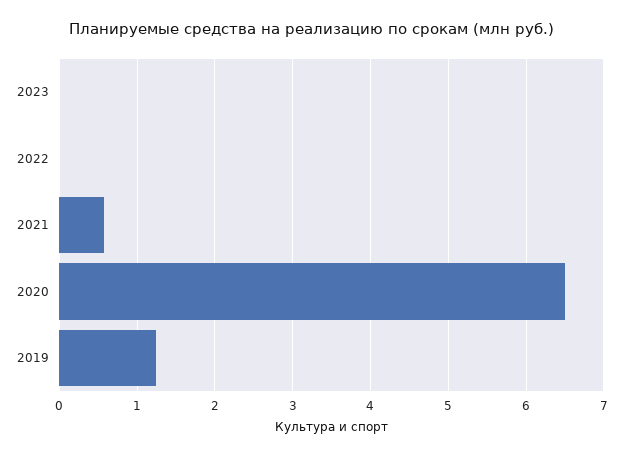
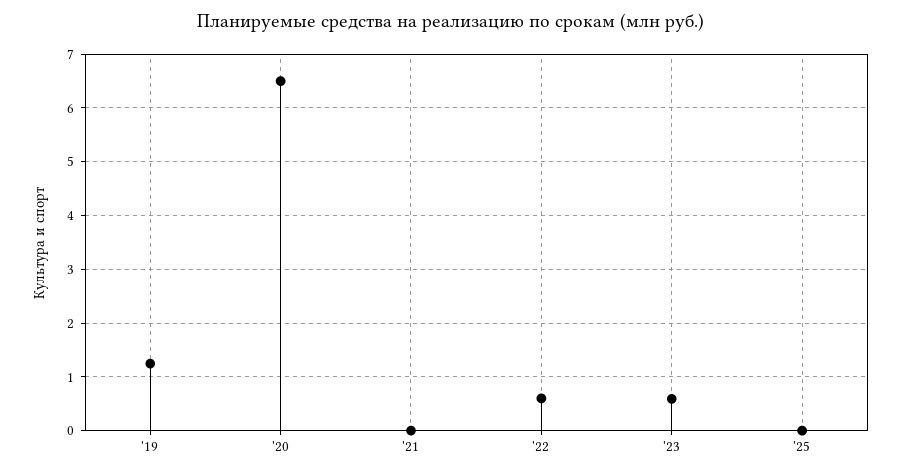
2023: 0 -> 0.6
2022: 0 -> 0.6
2021: 0.6 -> 0
'25: none -> 0

